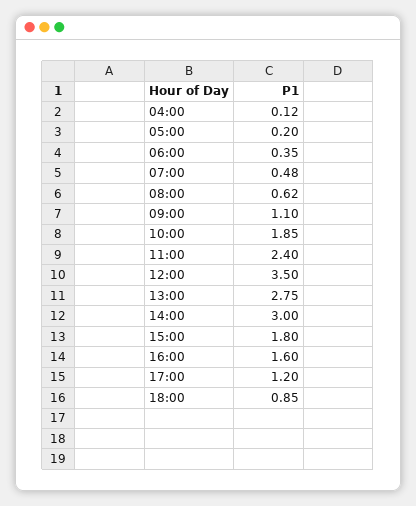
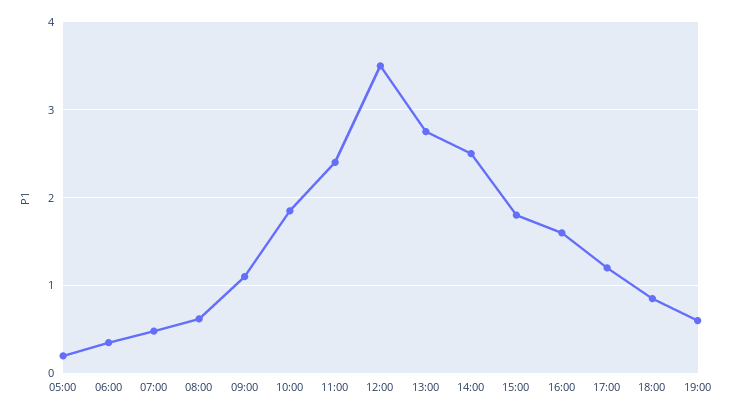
04:00: 0.12 -> none
14:00: 3 -> 2.5
19:00: none -> 0.6

